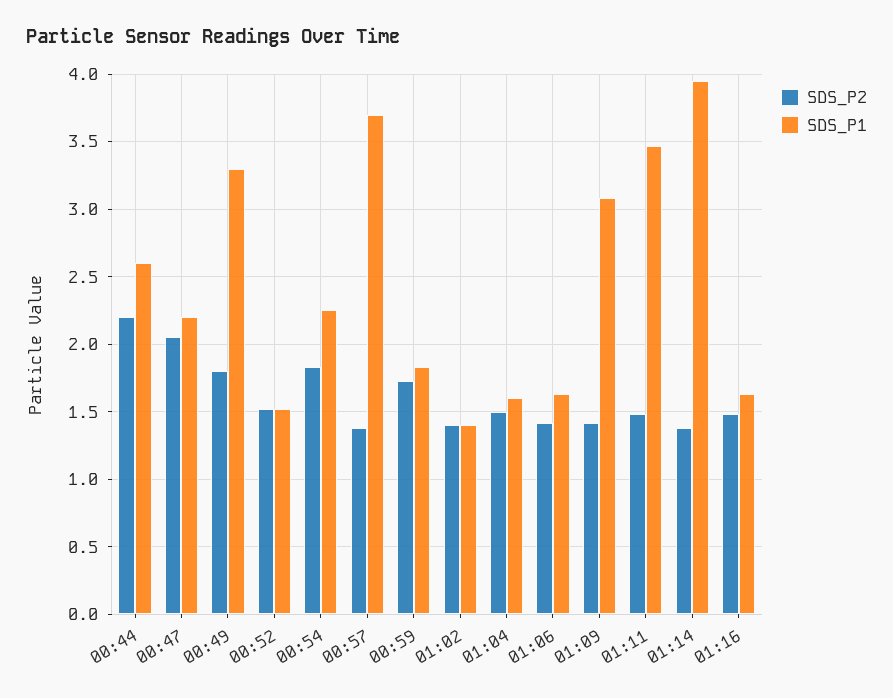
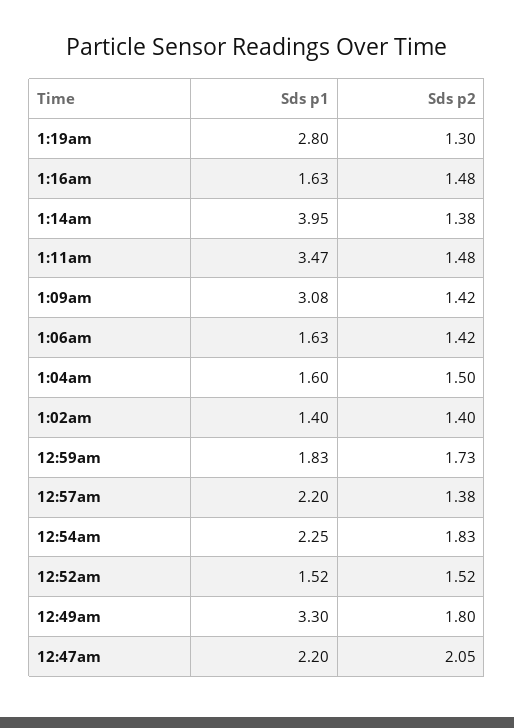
SDS_P2, 00:44: 2.2 -> none
SDS_P1, 00:44: 2.6 -> none
SDS_P1, 00:57: 3.7 -> 2.2
SDS_P1, 1:19am: none -> 2.8
SDS_P2, 1:19am: none -> 1.3

